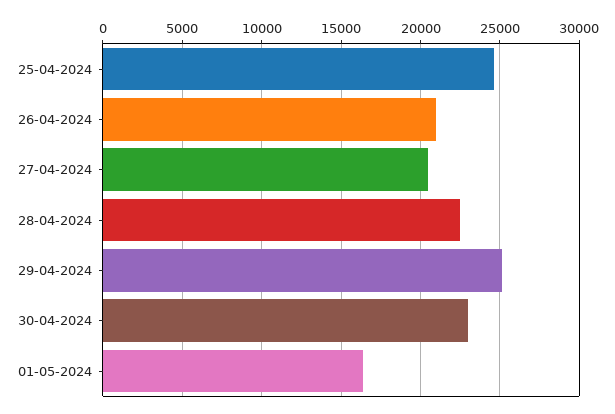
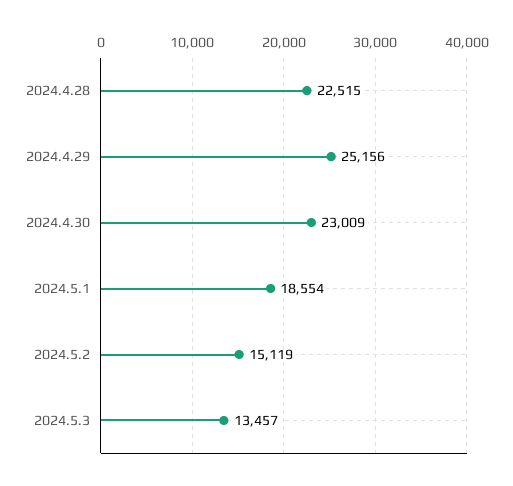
25-04-2024: 24500 -> none
26-04-2024: 21000 -> none
27-04-2024: 20500 -> none
01-05-2024: 16500 -> 18554
2024.5.2: none -> 15119
2024.5.3: none -> 13457

